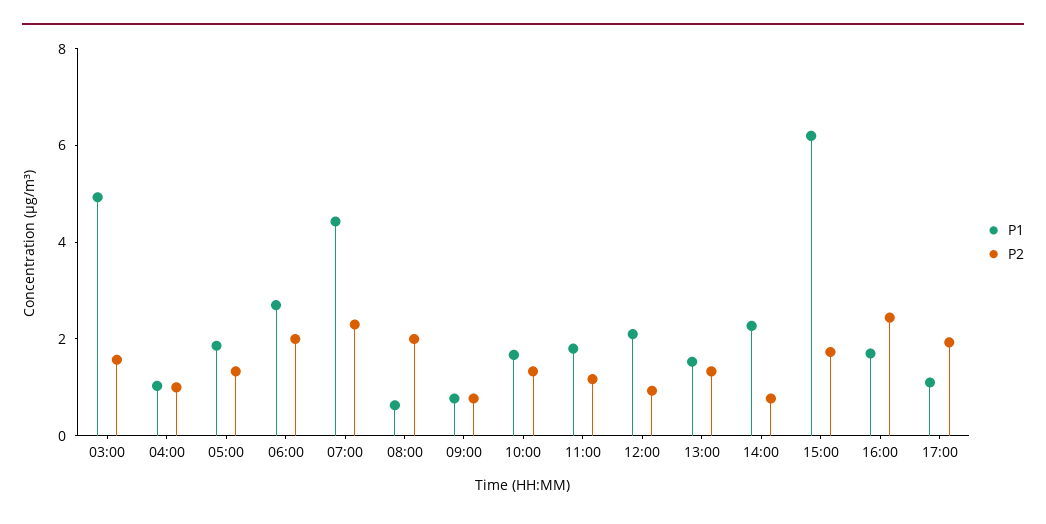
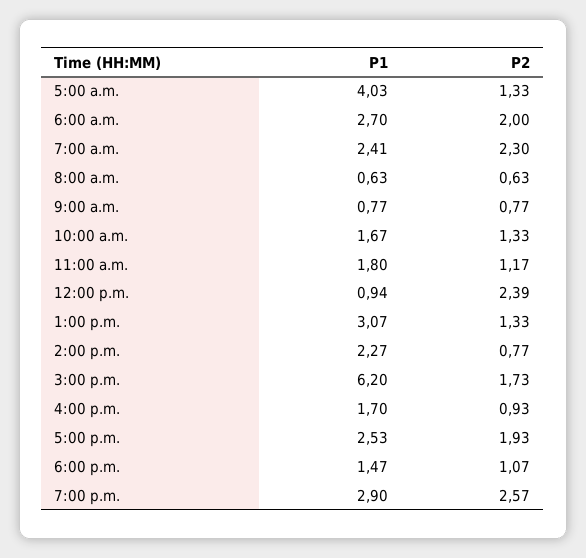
P1, 03:00: 5 -> none
P2, 03:00: 1.5 -> none
P1, 04:00: 1 -> none
P2, 04:00: 1 -> none
P1, 05:00: 2 -> 4.03
P1, 07:00: 4.5 -> 2.41
P2, 08:00: 2 -> 0.63
P1, 12:00: 2 -> 0.94
P2, 12:00: 1 -> 2.39
P1, 13:00: 1.5 -> 3.07
P2, 16:00: 2.5 -> 0.93
P1, 17:00: 1 -> 2.53
P1, 6:00 p.m.: none -> 1.47
P2, 6:00 p.m.: none -> 1.07
P1, 7:00 p.m.: none -> 2.9
P2, 7:00 p.m.: none -> 2.57

